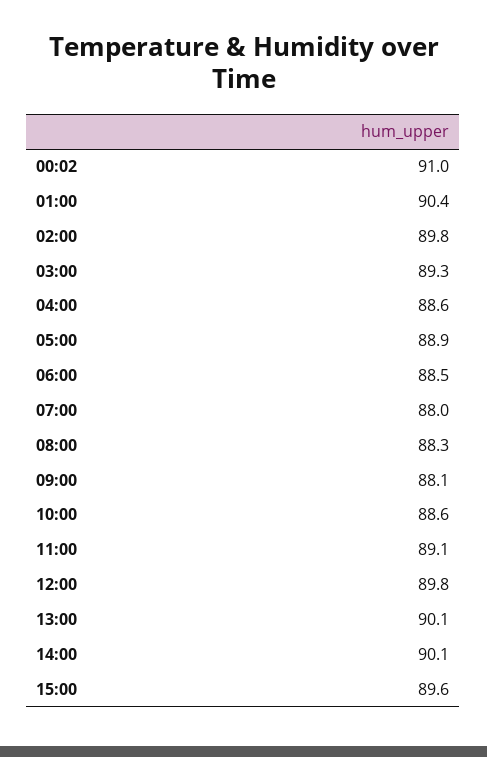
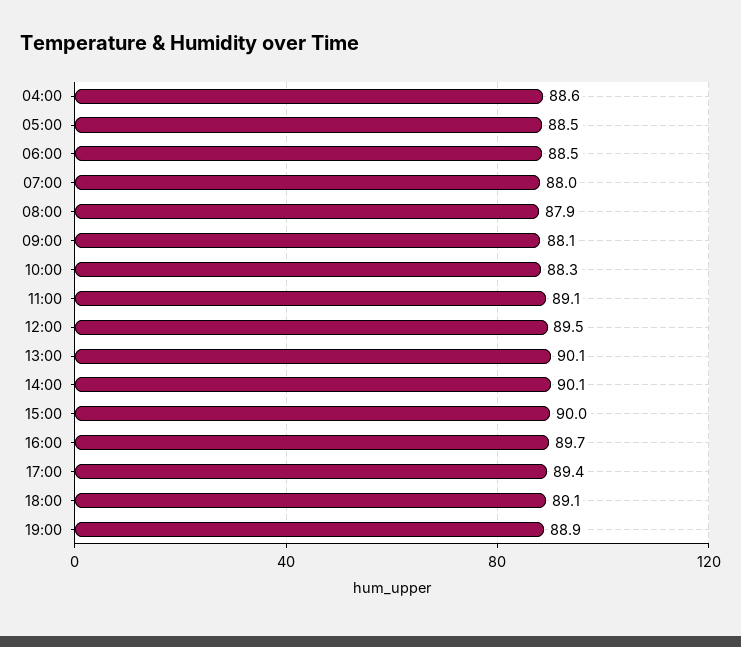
00:02: 91 -> none
01:00: 90.4 -> none
02:00: 89.8 -> none
03:00: 89.3 -> none
05:00: 88.9 -> 88.5
08:00: 88.3 -> 87.9
10:00: 88.6 -> 88.3
12:00: 89.8 -> 89.5
15:00: 89.6 -> 90
16:00: none -> 89.7
17:00: none -> 89.4
18:00: none -> 89.1
19:00: none -> 88.9

